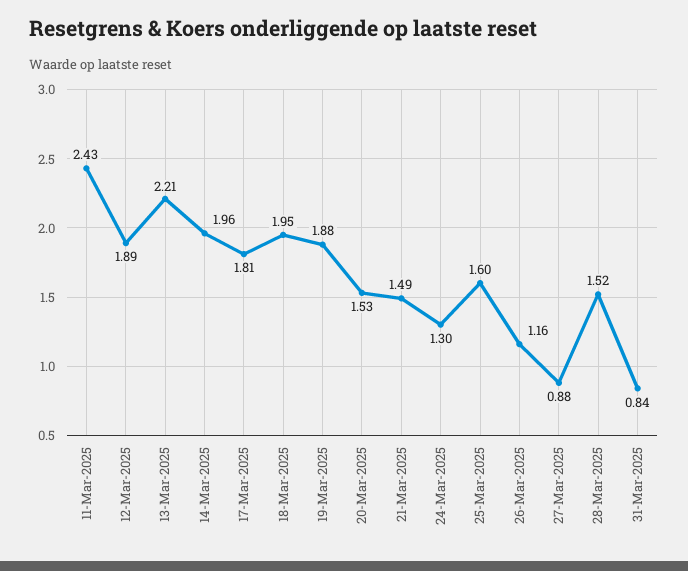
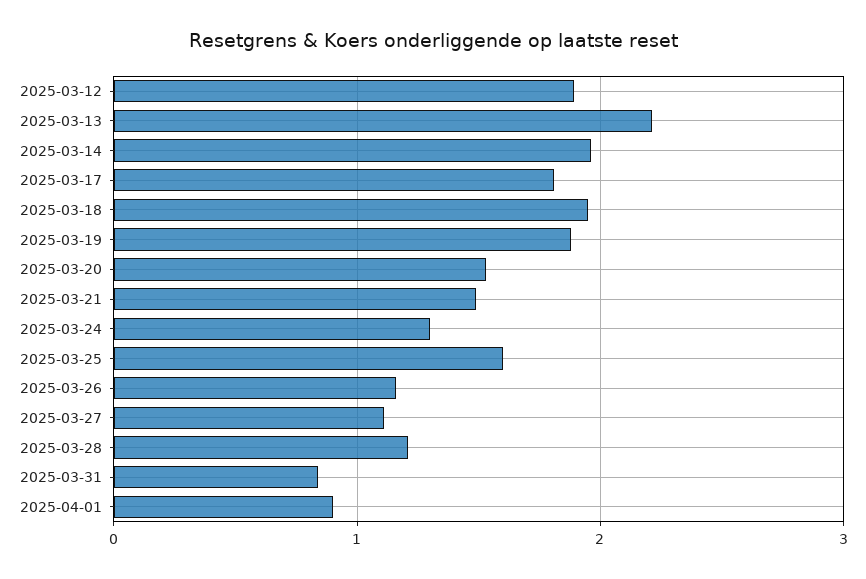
11-Mar-2025: 2.43 -> none
27-Mar-2025: 0.88 -> 1.1
28-Mar-2025: 1.52 -> 1.2
2025-04-01: none -> 0.9

